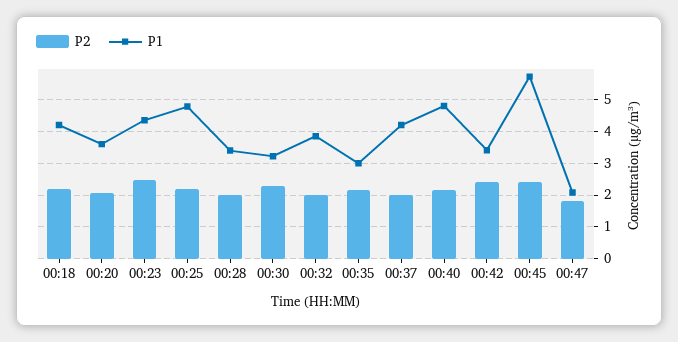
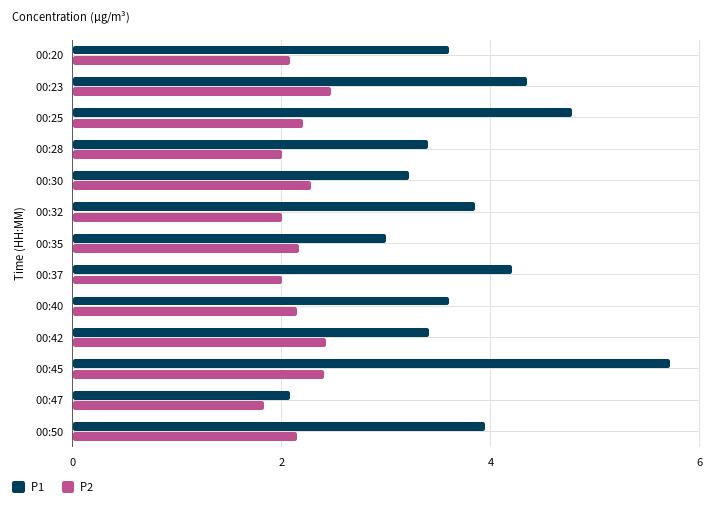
P2, 00:18: 2.2 -> none
P1, 00:18: 4.2 -> none
P1, 00:40: 4.8 -> 3.6
P1, 00:50: none -> 4
P2, 00:50: none -> 2.2

